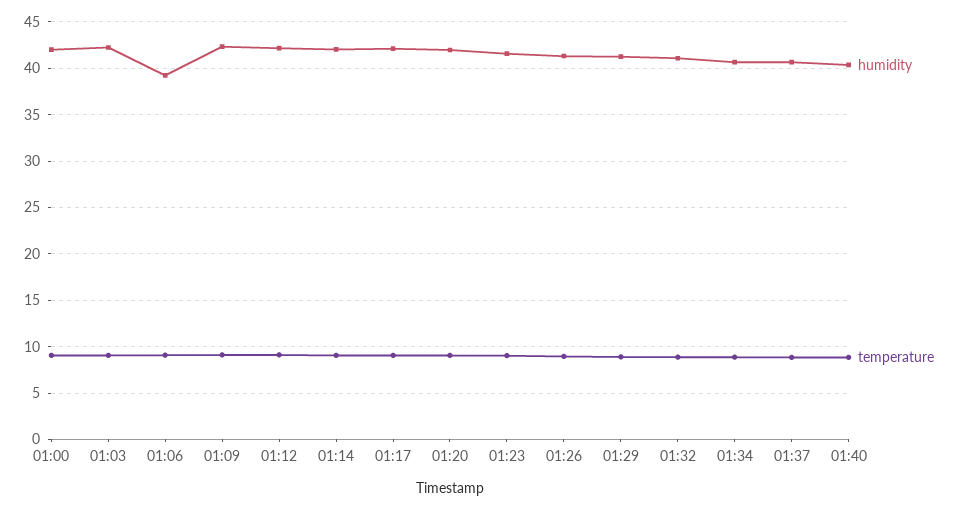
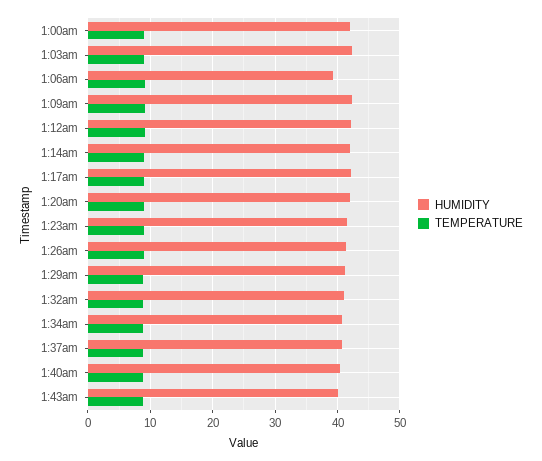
humidity, 1:43am: none -> 40
temperature, 1:43am: none -> 9

